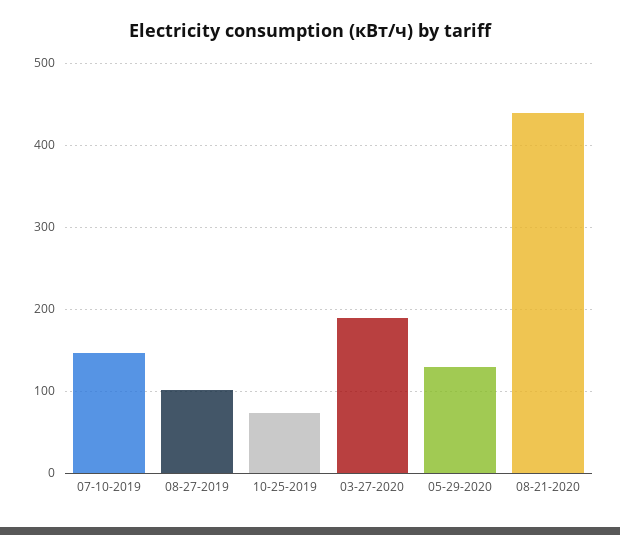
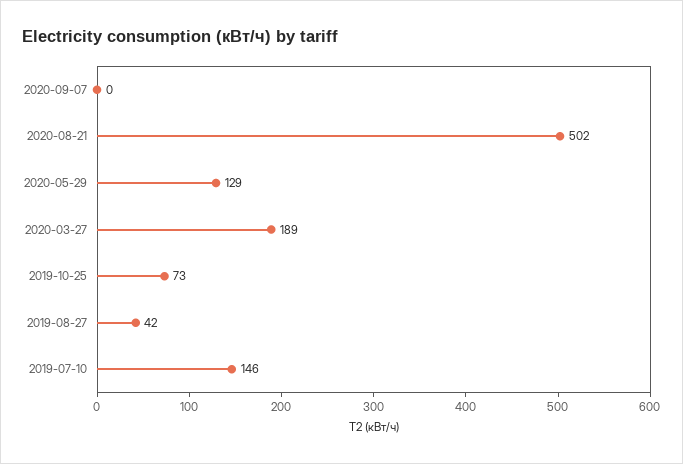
08-27-2019: 100 -> 42
08-21-2020: 440 -> 502
2020-09-07: none -> 0

